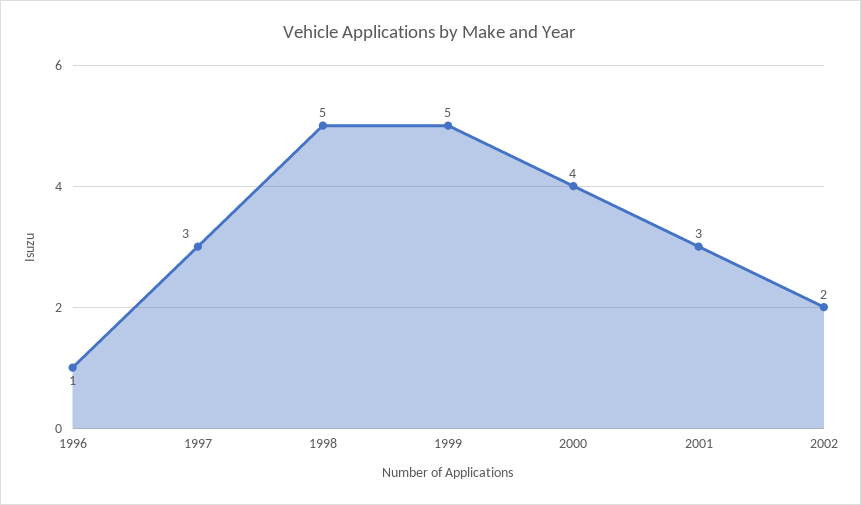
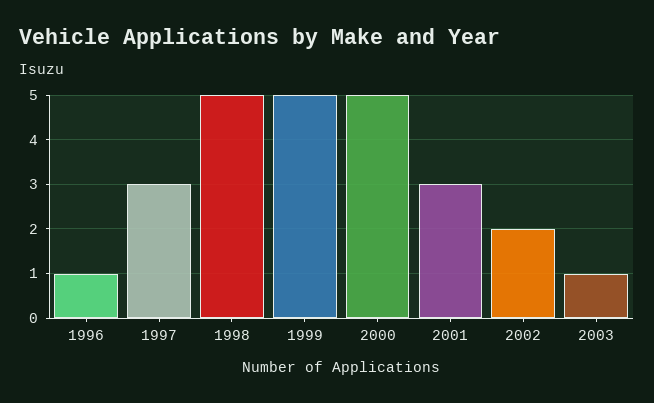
2000: 4 -> 5
2003: none -> 1

